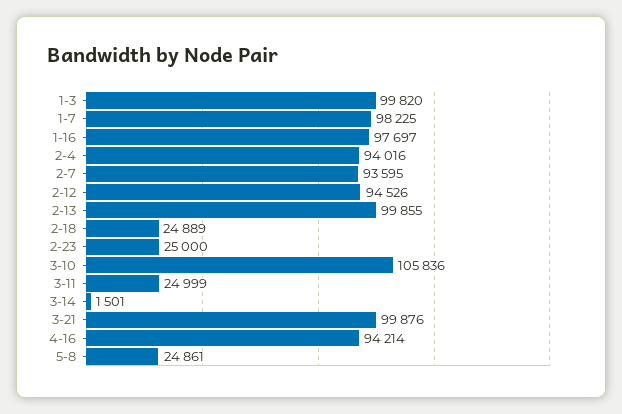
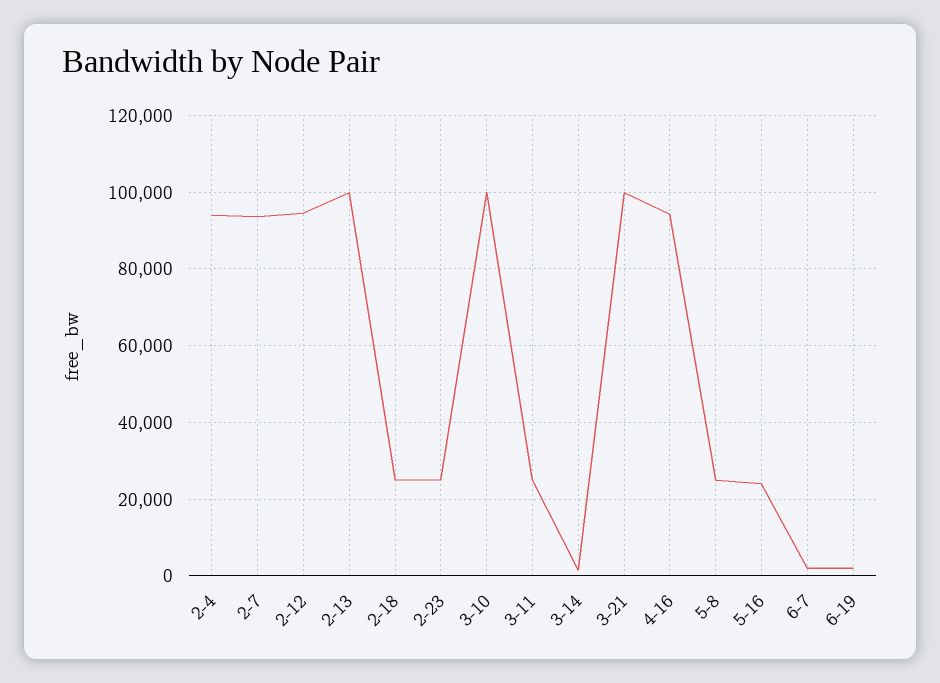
1-3: 99820 -> none
1-7: 98225 -> none
1-16: 97697 -> none
3-10: 105836 -> 100000
5-16: none -> 24000
6-7: none -> 2000
6-19: none -> 2000

